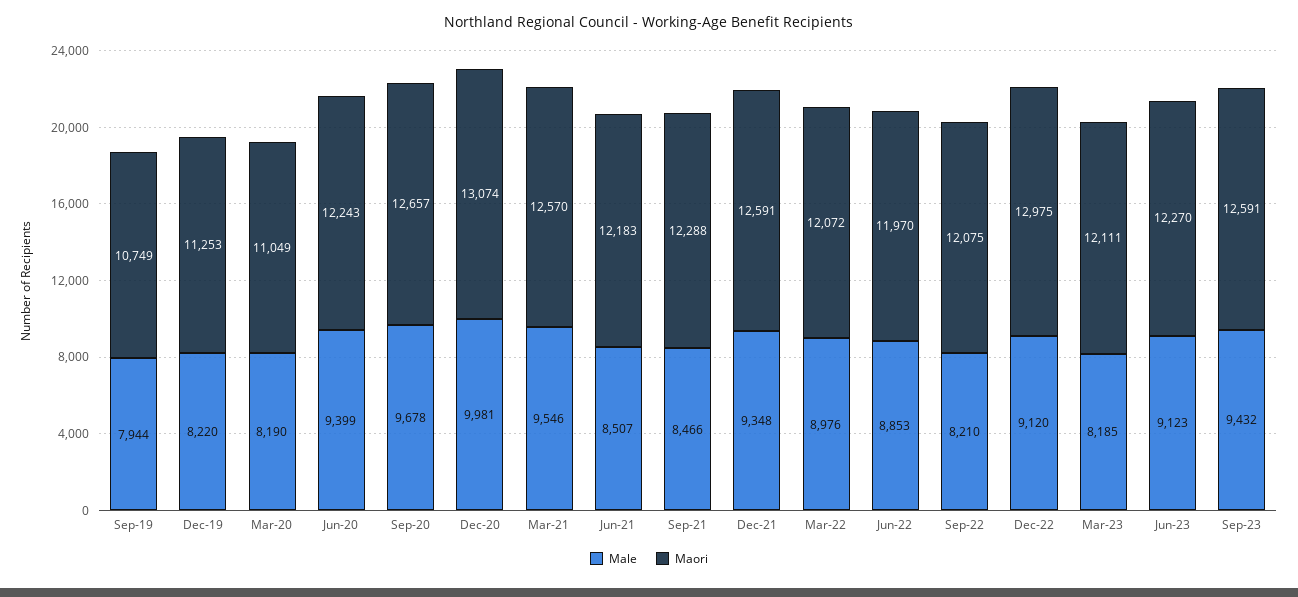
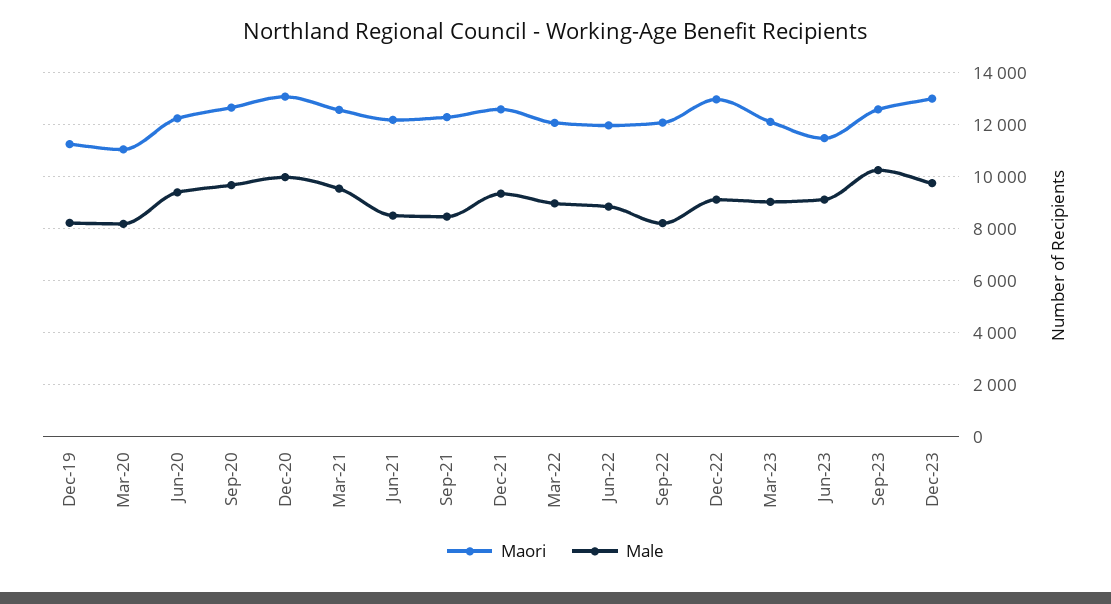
Male, Sep-19: 7944 -> none
Maori, Sep-19: 10749 -> none
Male, Mar-23: 8185 -> 9000
Maori, Jun-23: 12270 -> 11500
Male, Sep-23: 9432 -> 10250
Maori, Dec-23: none -> 13000
Male, Dec-23: none -> 9750

